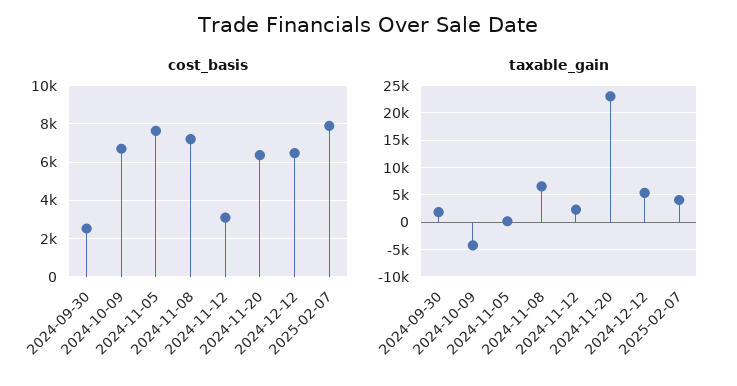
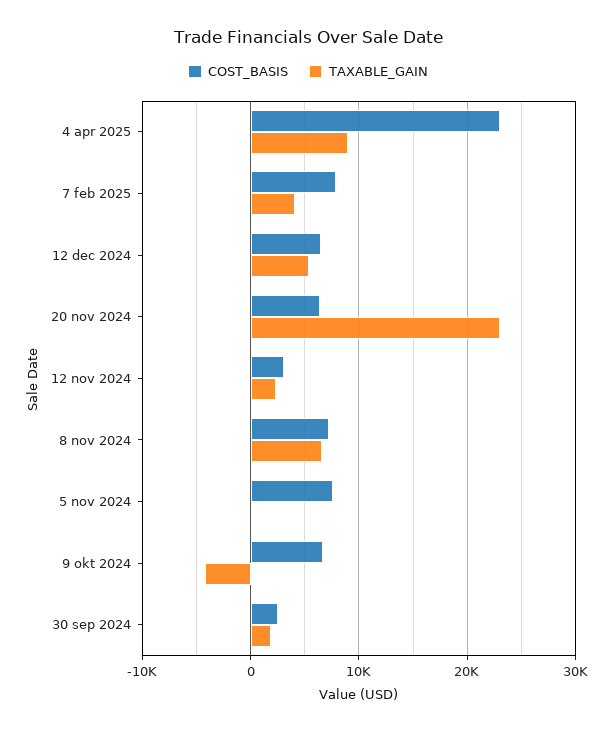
cost_basis, 4 apr 2025: none -> 23000
taxable_gain, 4 apr 2025: none -> 9000

